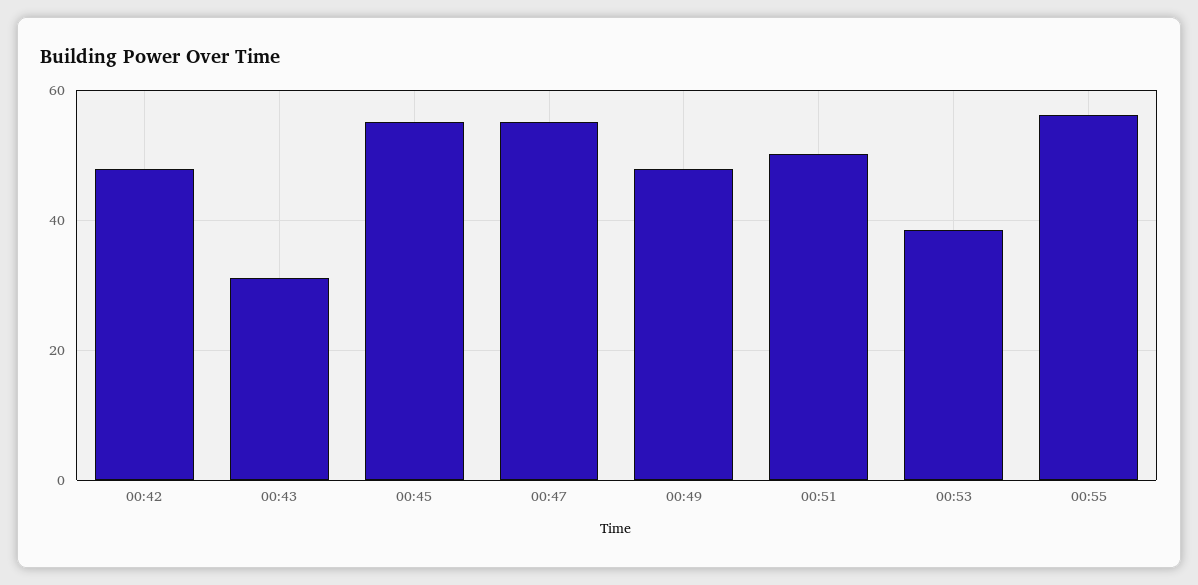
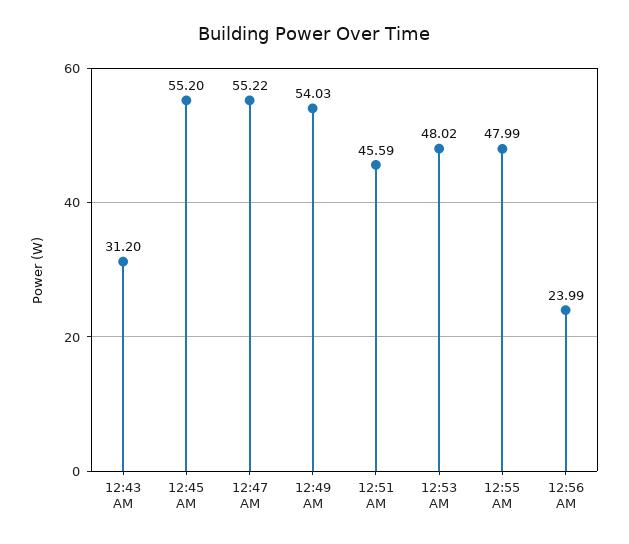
00:42: 48 -> none
00:49: 48 -> 54.03
00:51: 50 -> 45.59
00:53: 38 -> 48.02
00:55: 56 -> 47.99
12:56 AM: none -> 23.99

